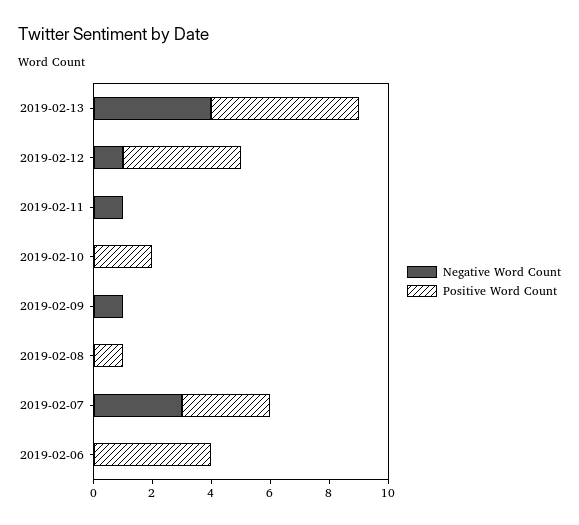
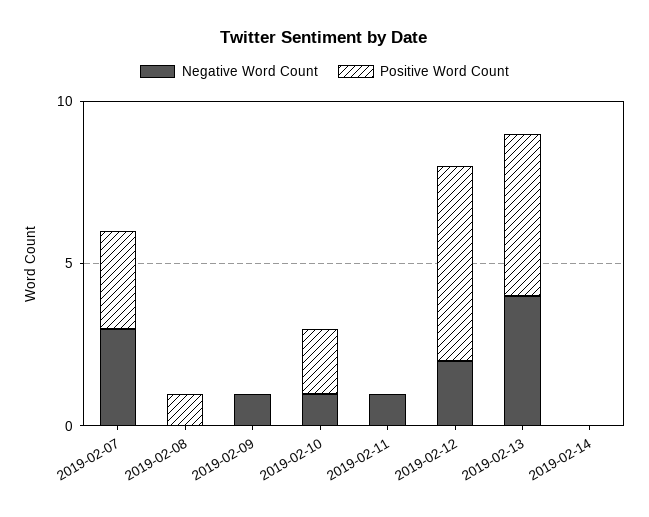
Negative Word Count, 2019-02-12: 1 -> 2
Positive Word Count, 2019-02-12: 4 -> 6
Negative Word Count, 2019-02-10: 0 -> 1
Negative Word Count, 2019-02-06: 0 -> none
Positive Word Count, 2019-02-06: 4 -> none
Negative Word Count, 2019-02-14: none -> 0
Positive Word Count, 2019-02-14: none -> 0

